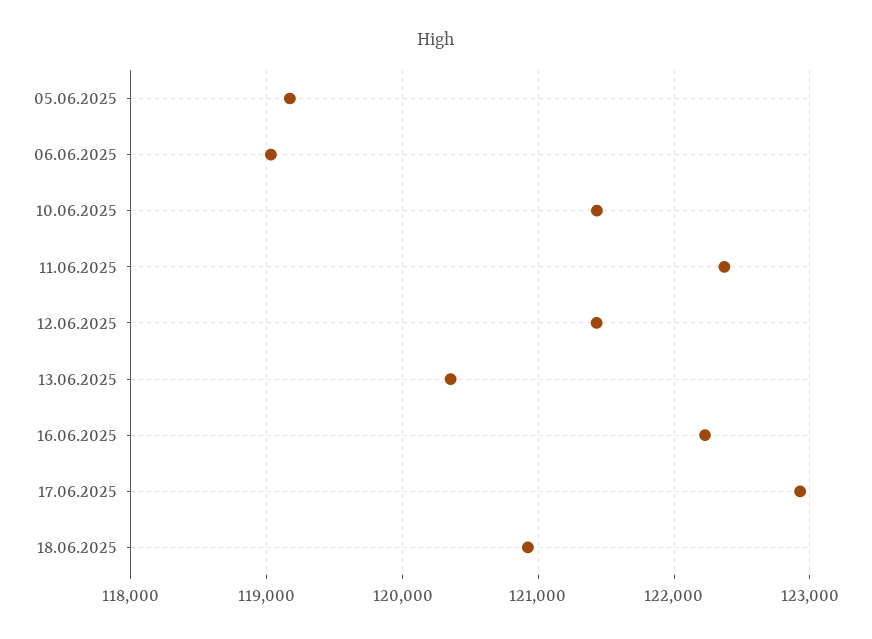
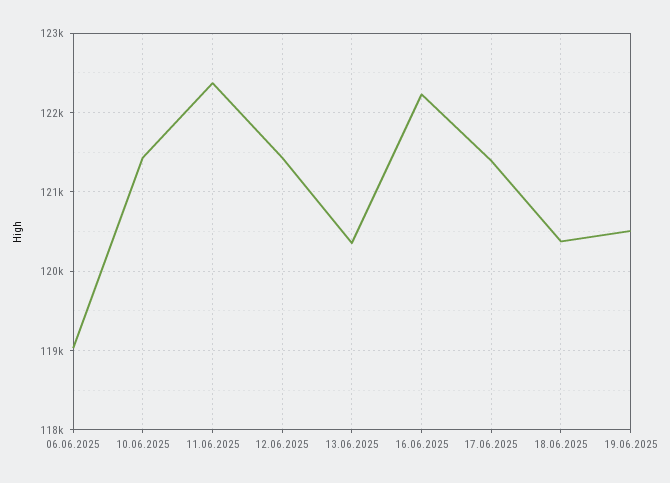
05.06.2025: 119200 -> none
17.06.2025: 122900 -> 121400
18.06.2025: 120900 -> 120400
19.06.2025: none -> 120500

